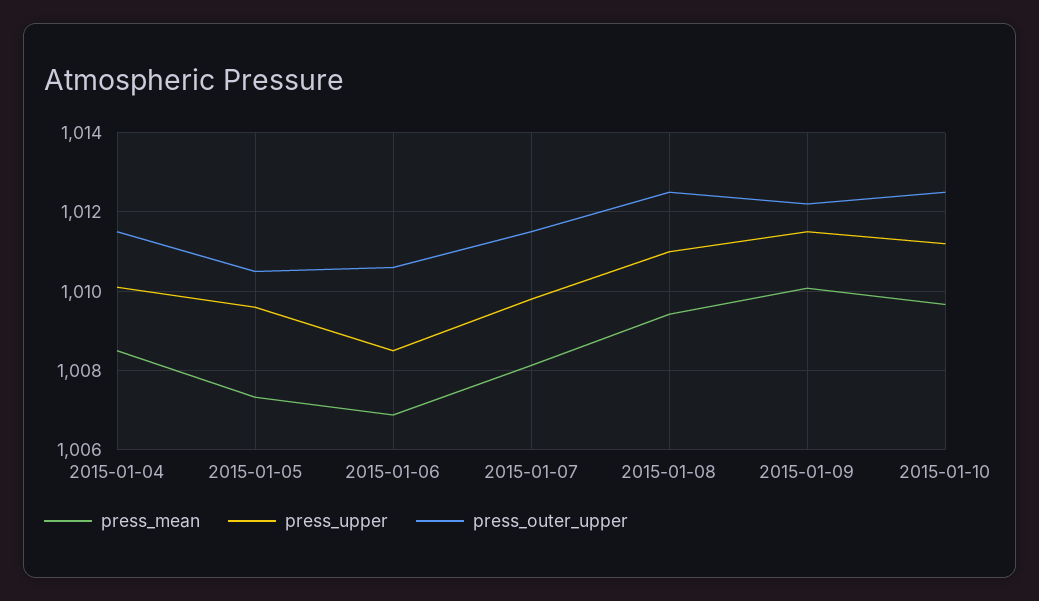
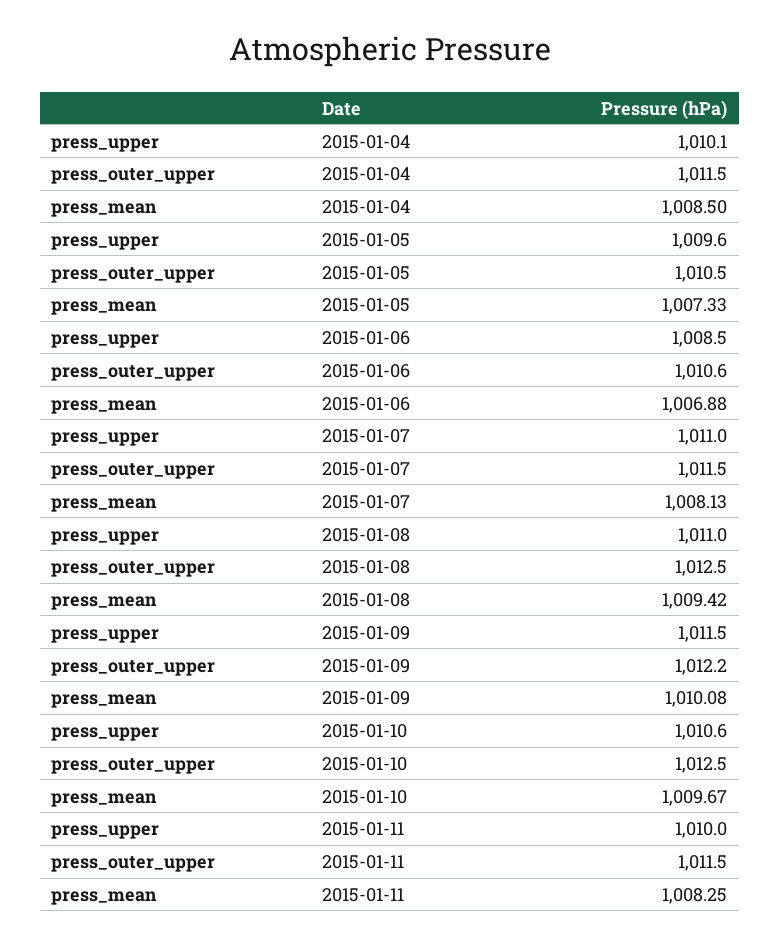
press_upper, 2015-01-07: 1009.8 -> 1011
press_upper, 2015-01-10: 1011.2 -> 1010.6
press_upper, 2015-01-11: none -> 1010
press_outer_upper, 2015-01-11: none -> 1011.5
press_mean, 2015-01-11: none -> 1008.25

